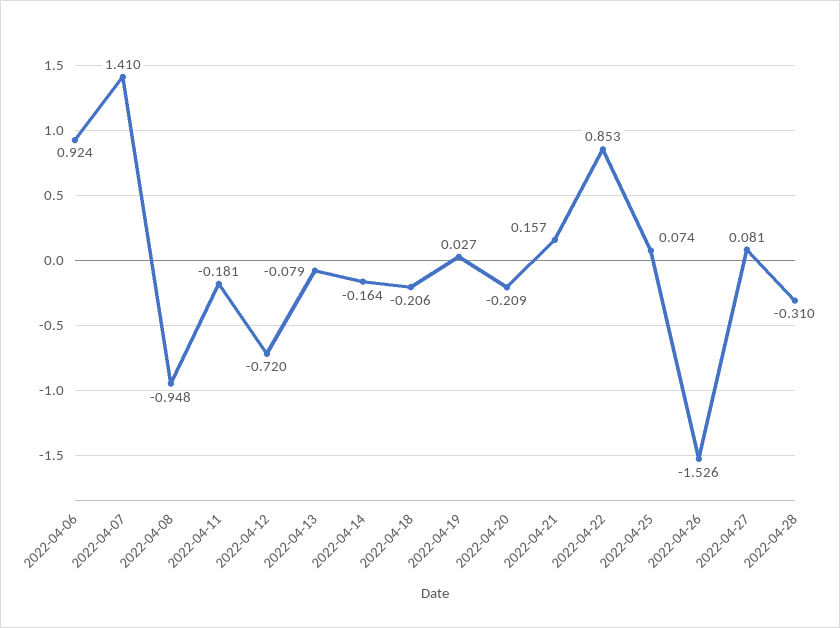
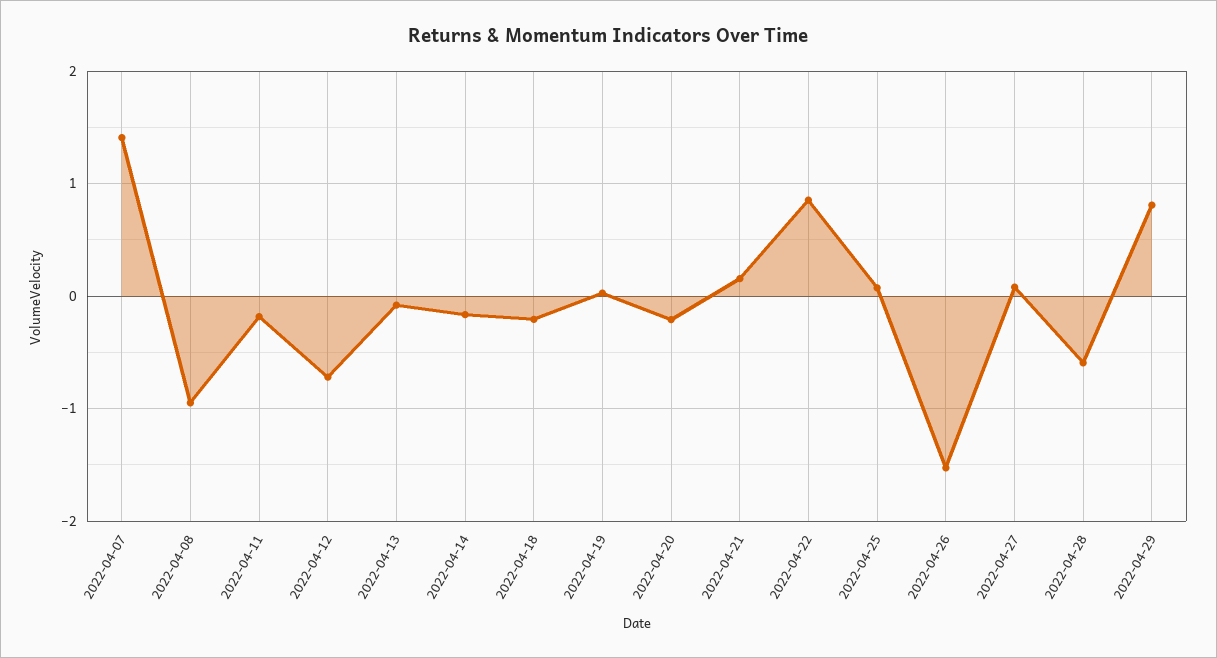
2022-04-06: 0.924 -> none
2022-04-28: -0.31 -> -0.6
2022-04-29: none -> 0.8

